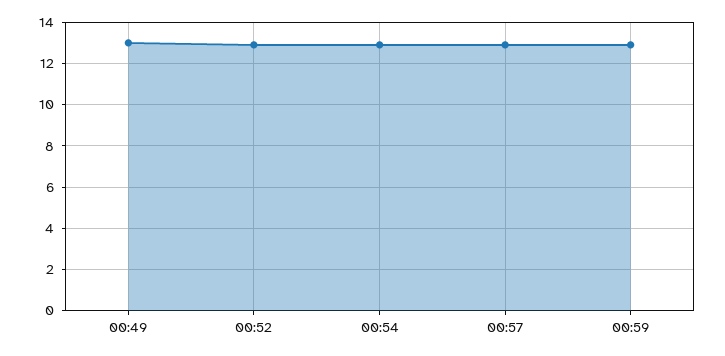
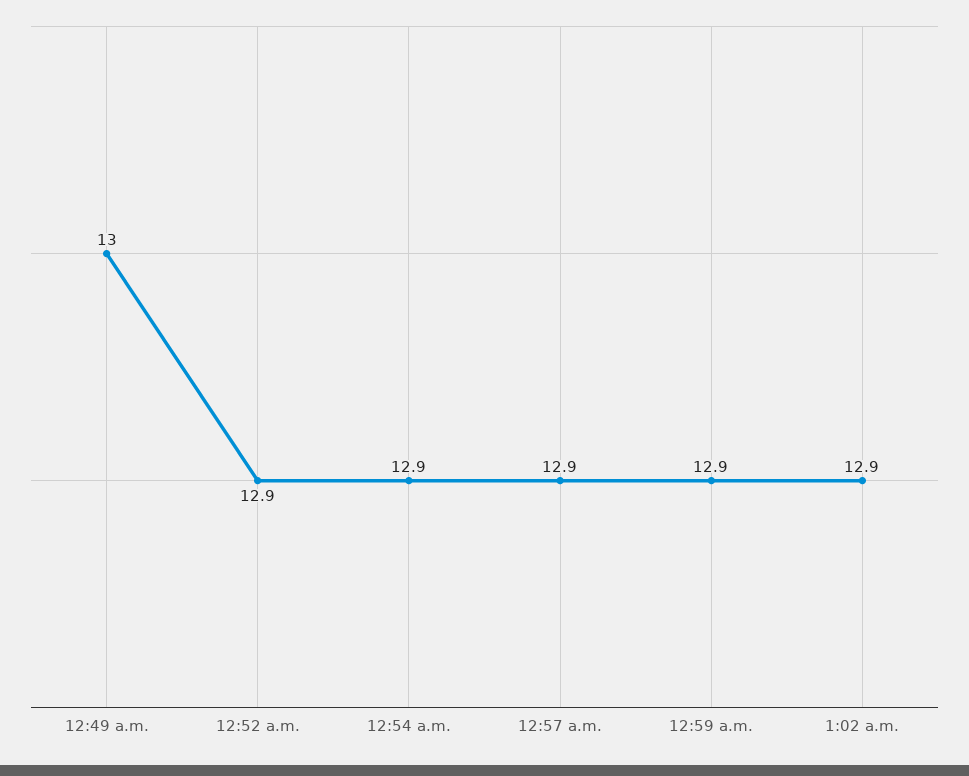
1:02 a.m.: none -> 12.9

